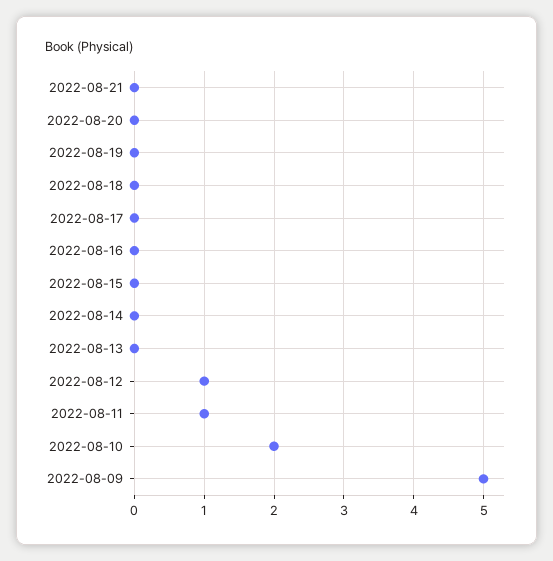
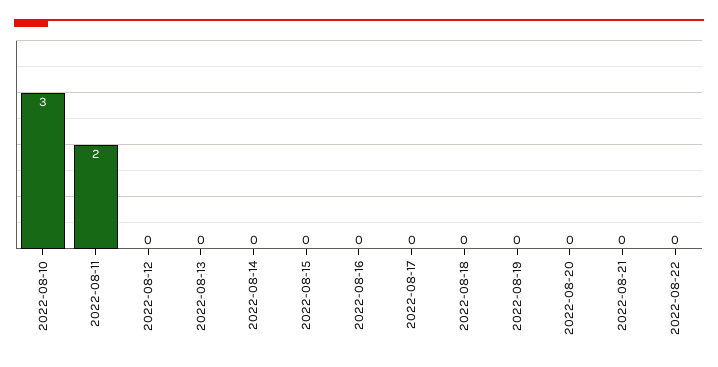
2022-08-12: 1 -> 0
2022-08-11: 1 -> 2
2022-08-10: 2 -> 3
2022-08-09: 5 -> none
2022-08-22: none -> 0

